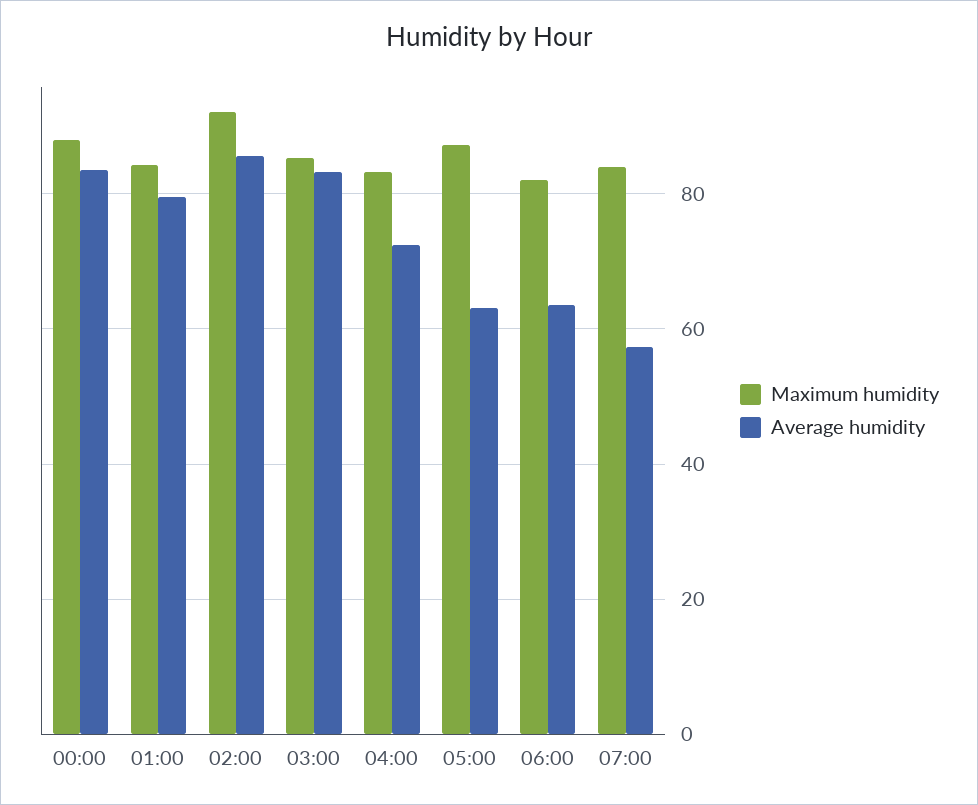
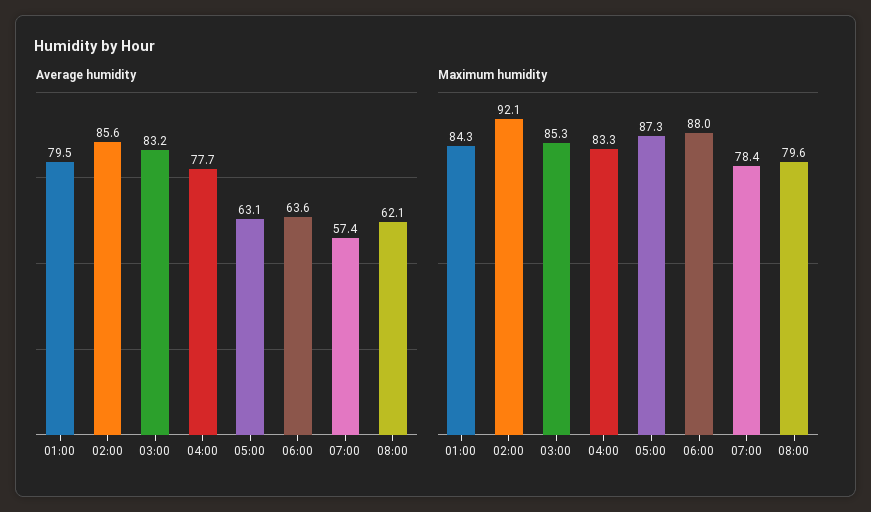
Maximum humidity, 00:00: 88 -> none
Average humidity, 00:00: 84 -> none
Average humidity, 04:00: 72 -> 77.7
Maximum humidity, 06:00: 82 -> 88
Maximum humidity, 07:00: 84 -> 78.4
Average humidity, 08:00: none -> 62.1
Maximum humidity, 08:00: none -> 79.6

